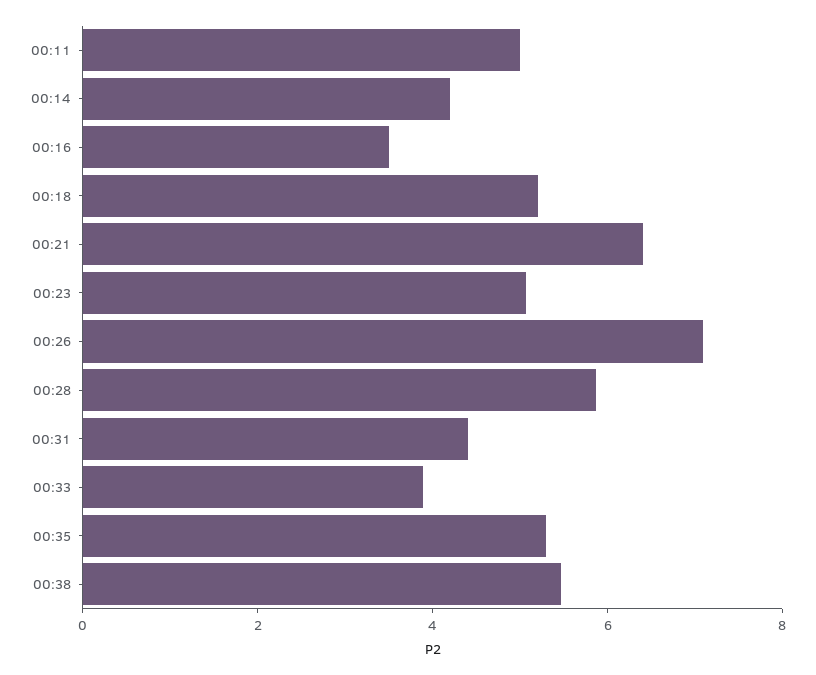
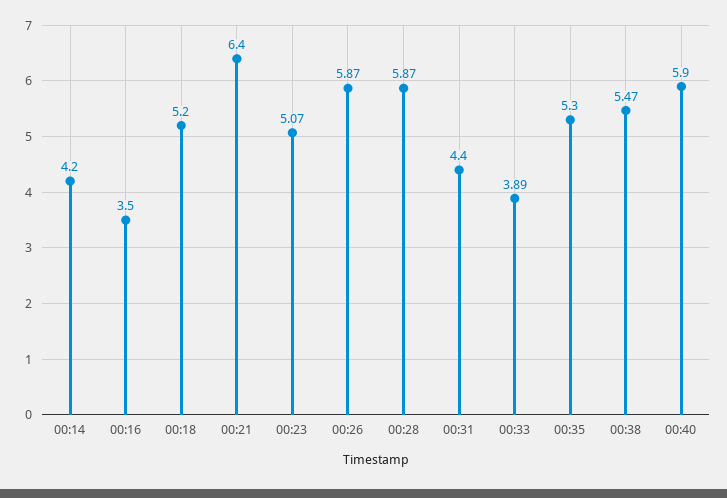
00:11: 5 -> none
00:26: 7 -> 5.87
00:40: none -> 5.9

